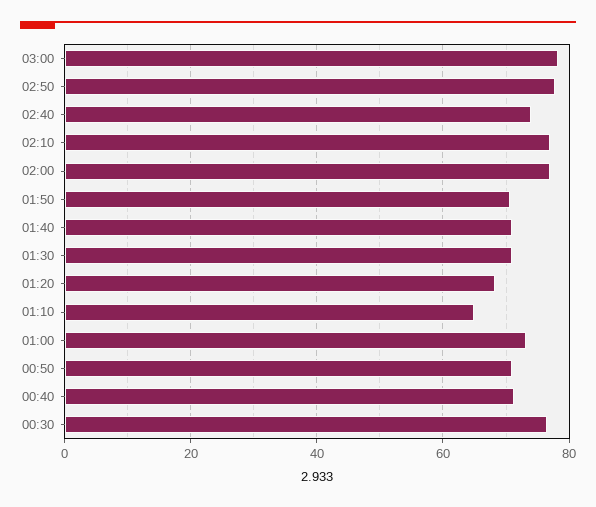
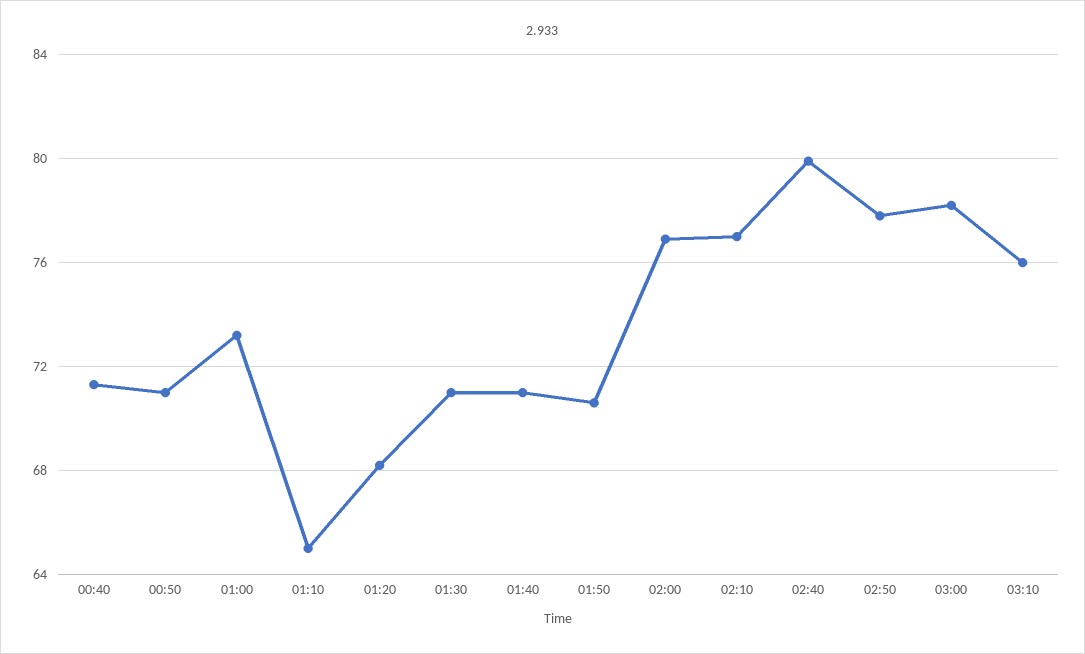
02:40: 74 -> 80
00:30: 76 -> none
03:10: none -> 76

